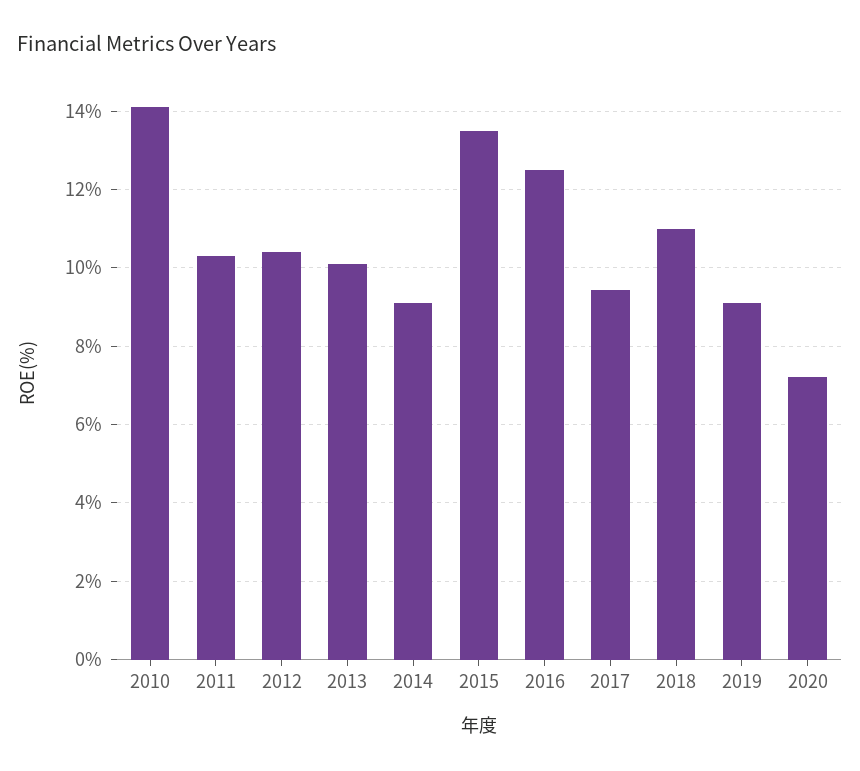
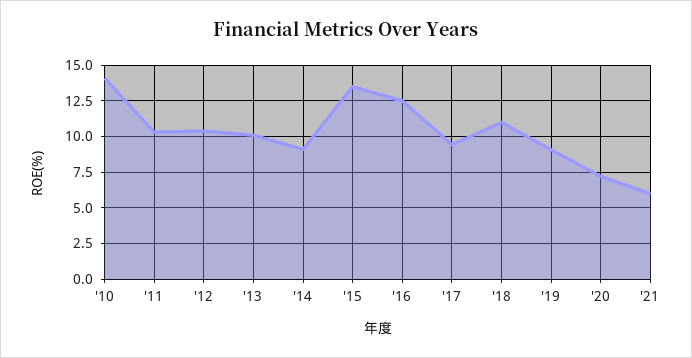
'21: none -> 6

